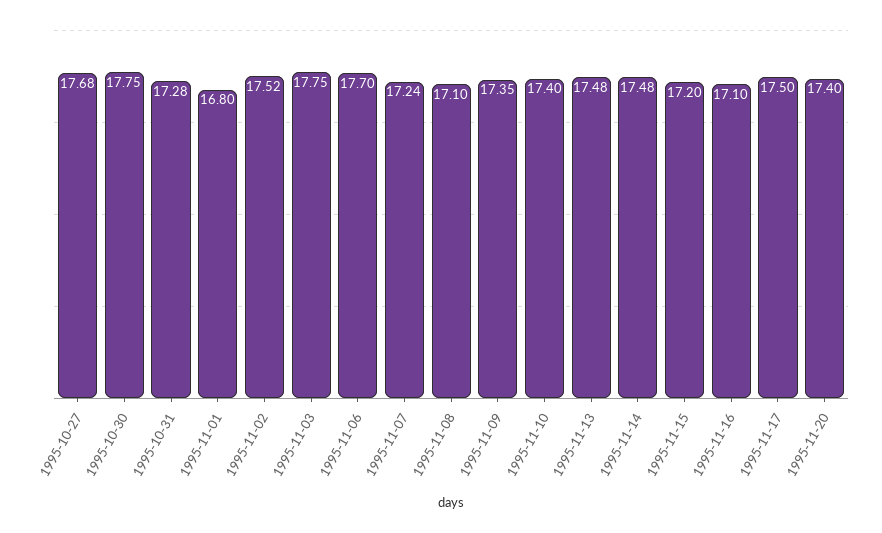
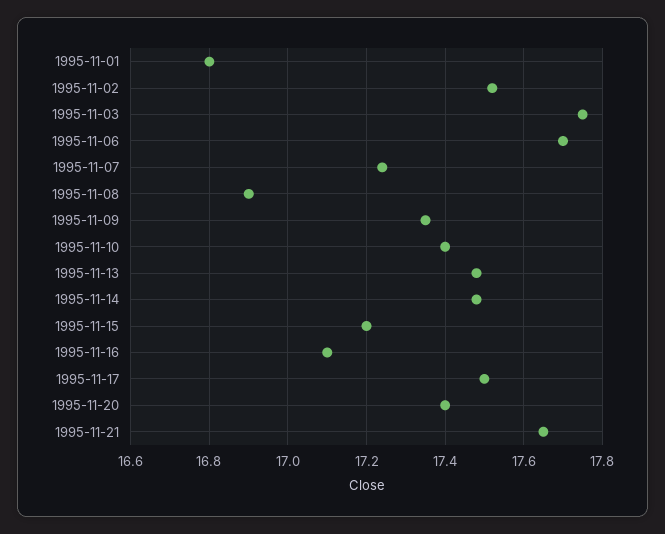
1995-10-27: 17.68 -> none
1995-10-30: 17.75 -> none
1995-10-31: 17.28 -> none
1995-11-08: 17.1 -> 16.9
1995-11-21: none -> 17.65

